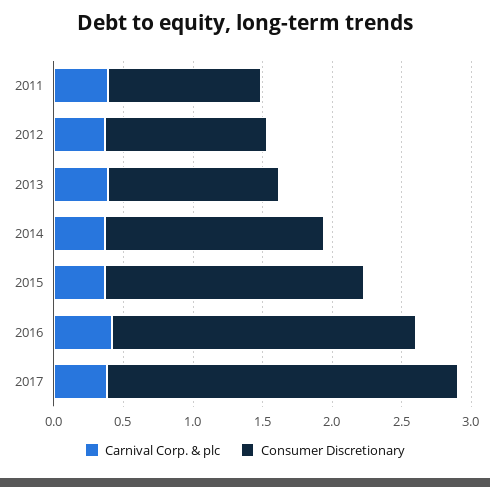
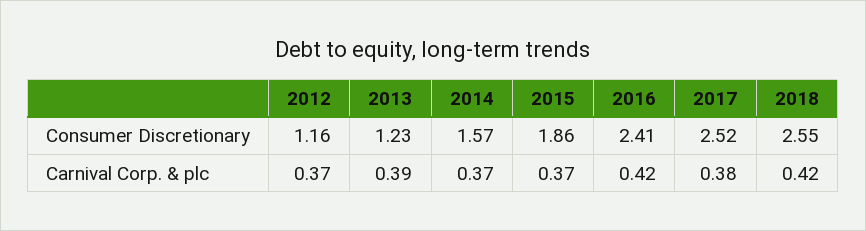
Carnival Corp. & plc, 2011: 0.4 -> none
Consumer Discretionary, 2011: 1.1 -> none
Consumer Discretionary, 2016: 2.2 -> 2.41
Consumer Discretionary, 2018: none -> 2.55
Carnival Corp. & plc, 2018: none -> 0.42

